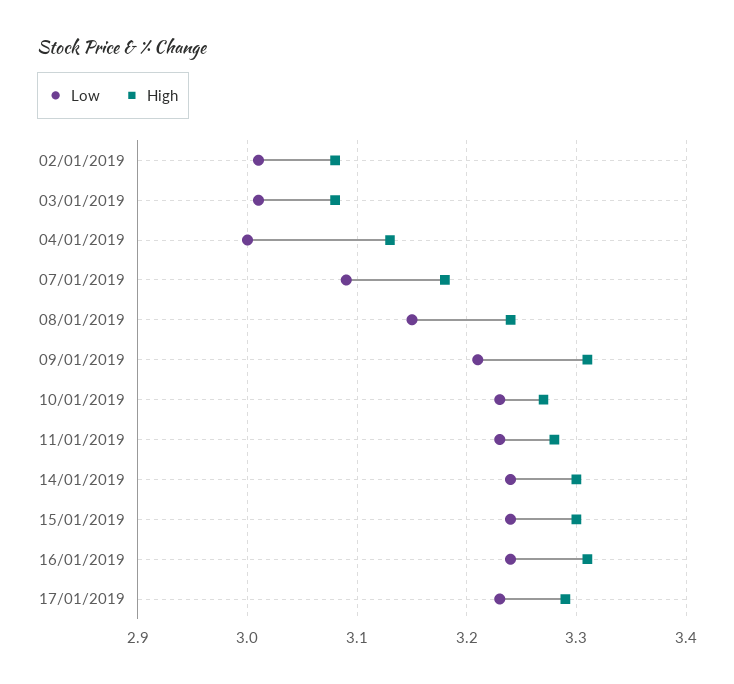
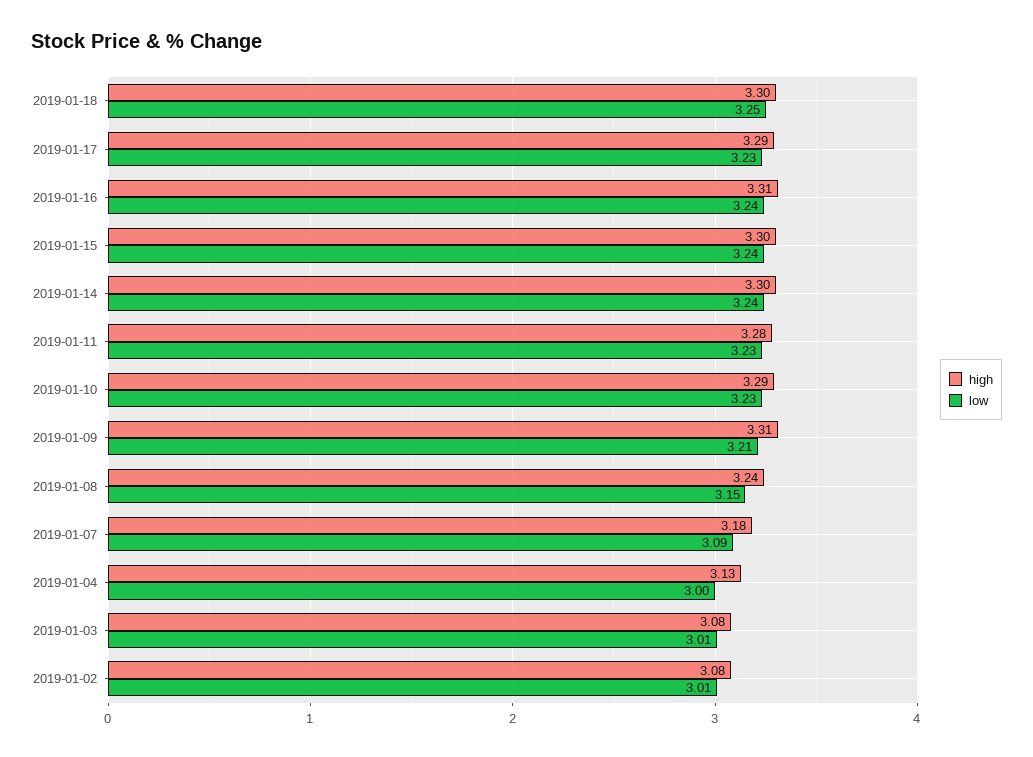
High, 10/01/2019: 3.27 -> 3.29
High, 2019-01-18: none -> 3.3
Low, 2019-01-18: none -> 3.25

